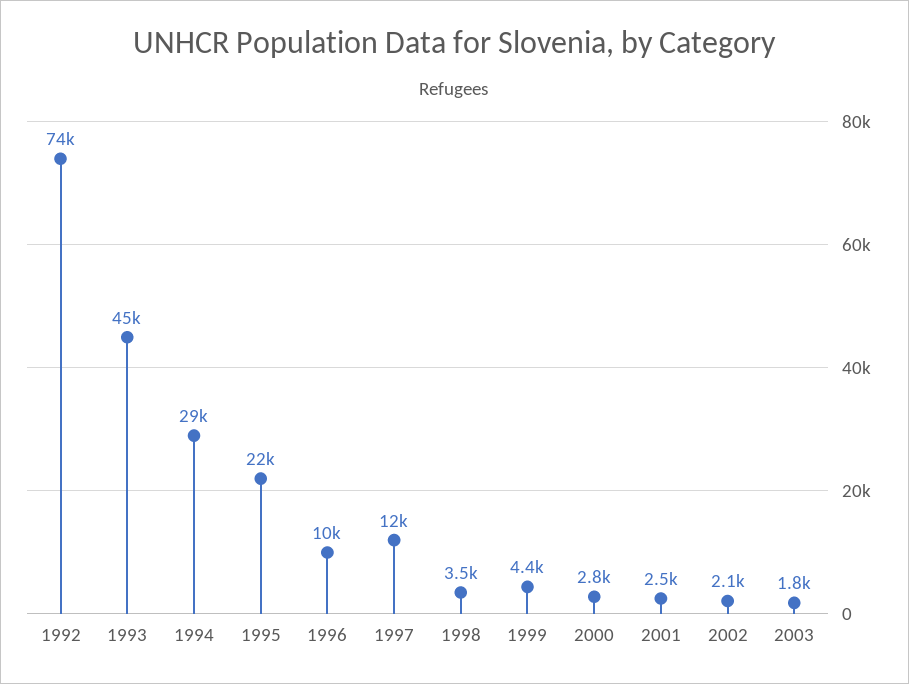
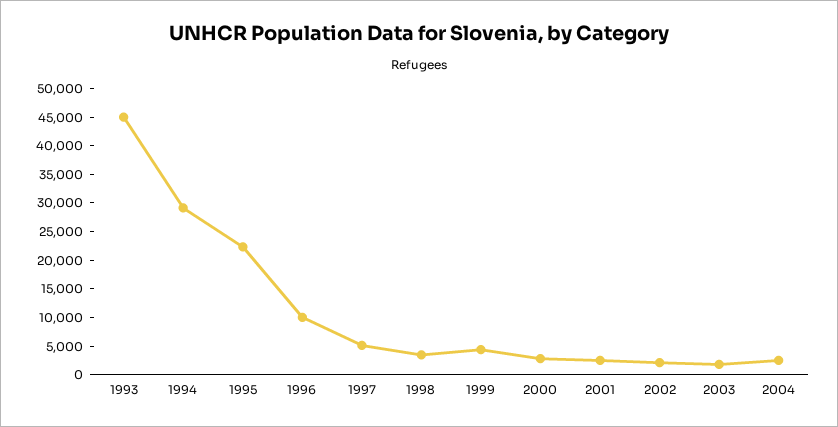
1992: 74000 -> none
1997: 12000 -> 5000
2004: none -> 2500

